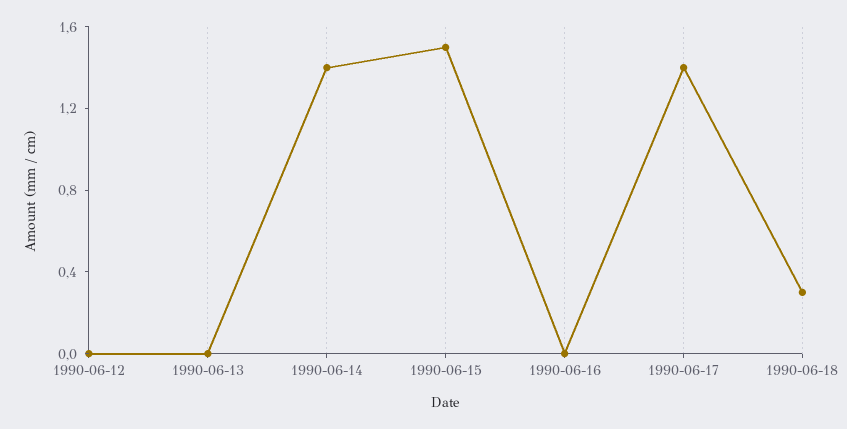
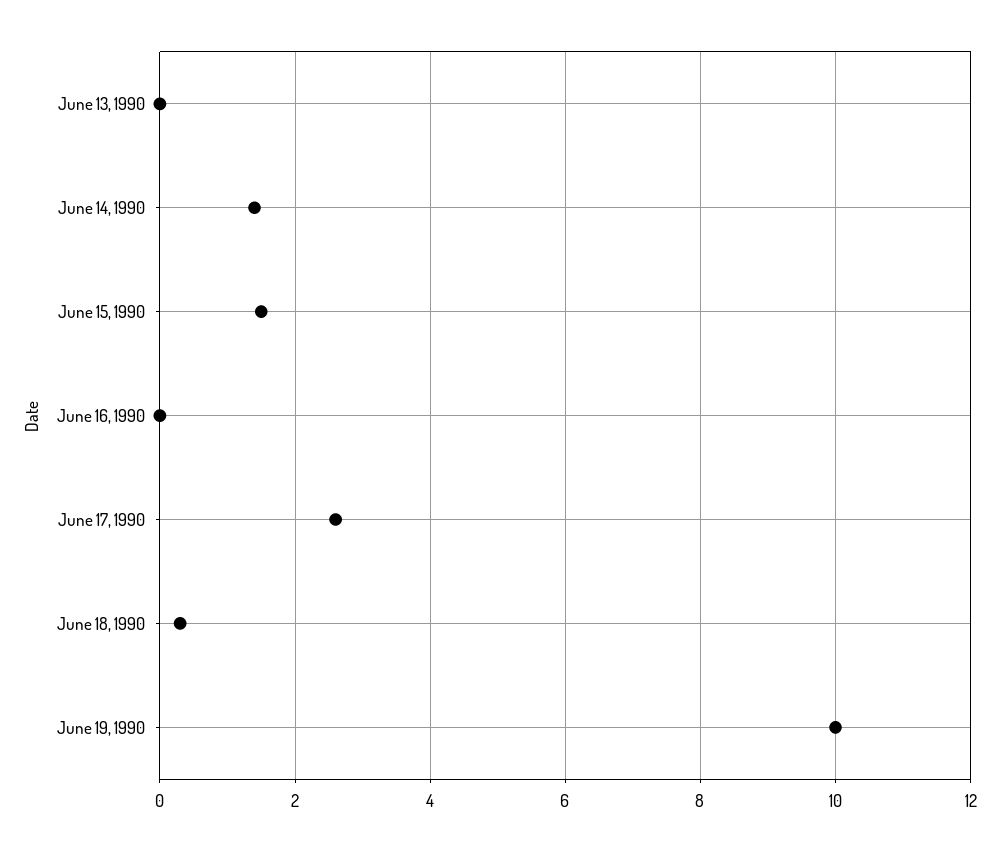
1990-06-12: 0 -> none
1990-06-17: 1.4 -> 2.5
June 19, 1990: none -> 10

